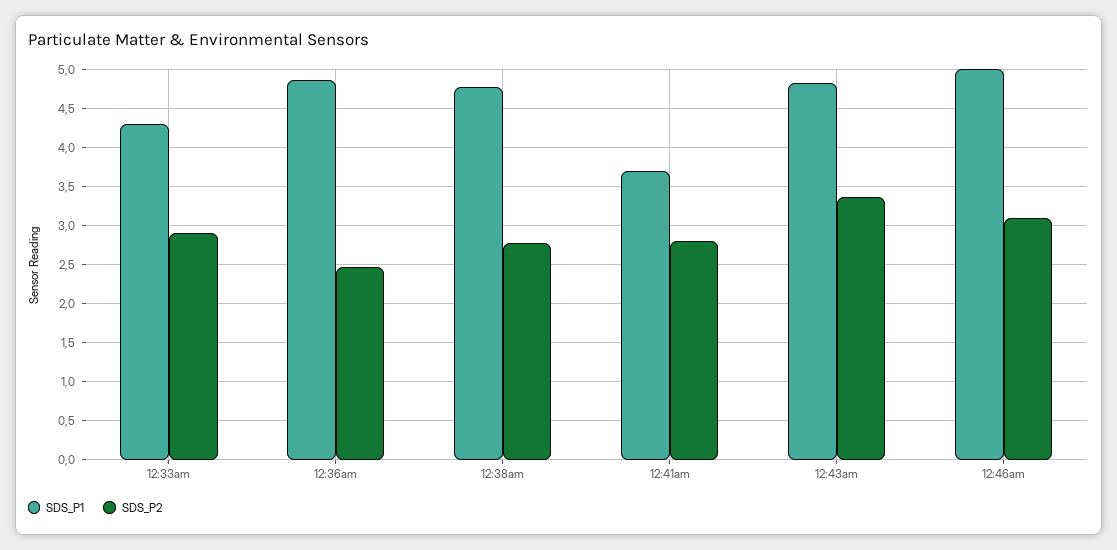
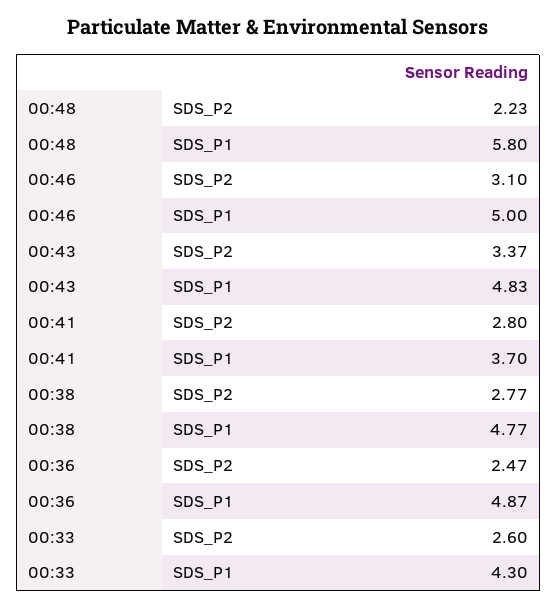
SDS_P2, 12:33am: 2.9 -> 2.6
SDS_P2, 00:48: none -> 2.23
SDS_P1, 00:48: none -> 5.8

